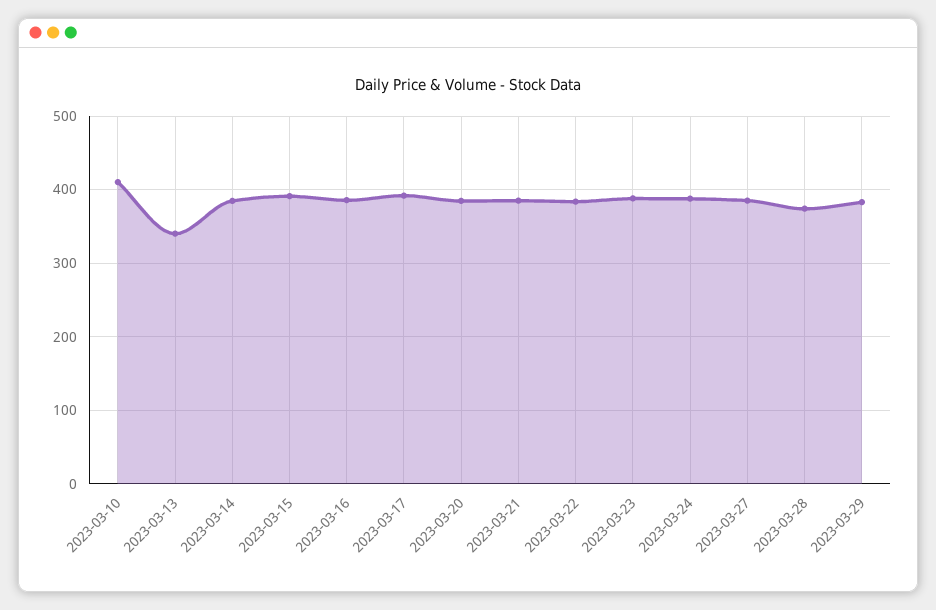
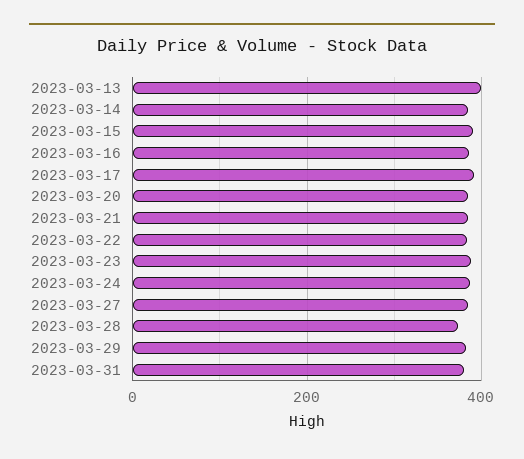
2023-03-10: 410 -> none
2023-03-13: 340 -> 400
2023-03-31: none -> 380

